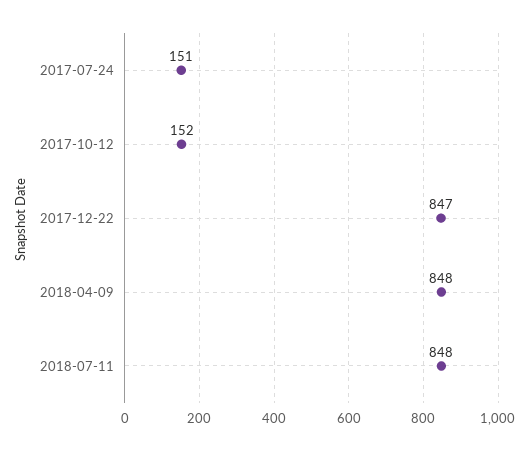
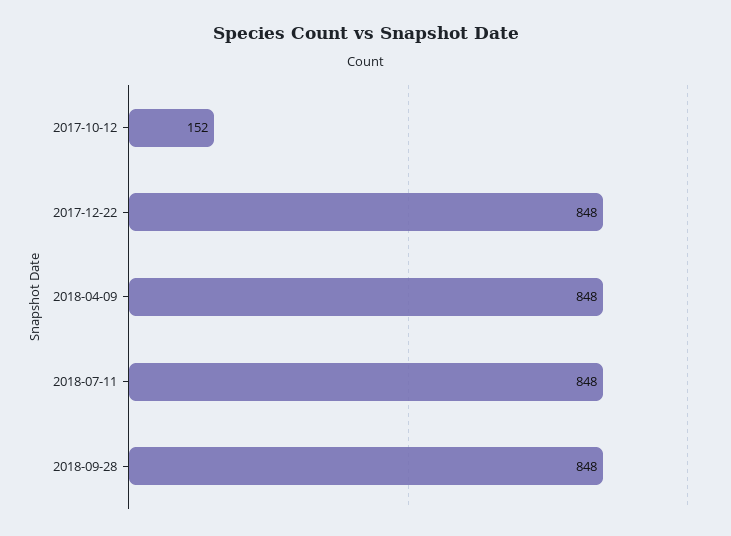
2017-07-24: 151 -> none
2017-12-22: 847 -> 848
2018-09-28: none -> 848

